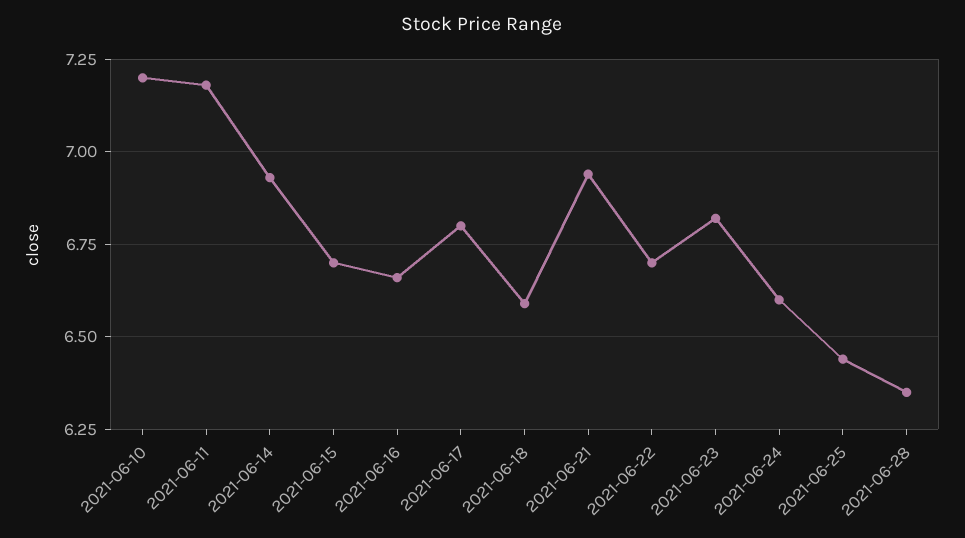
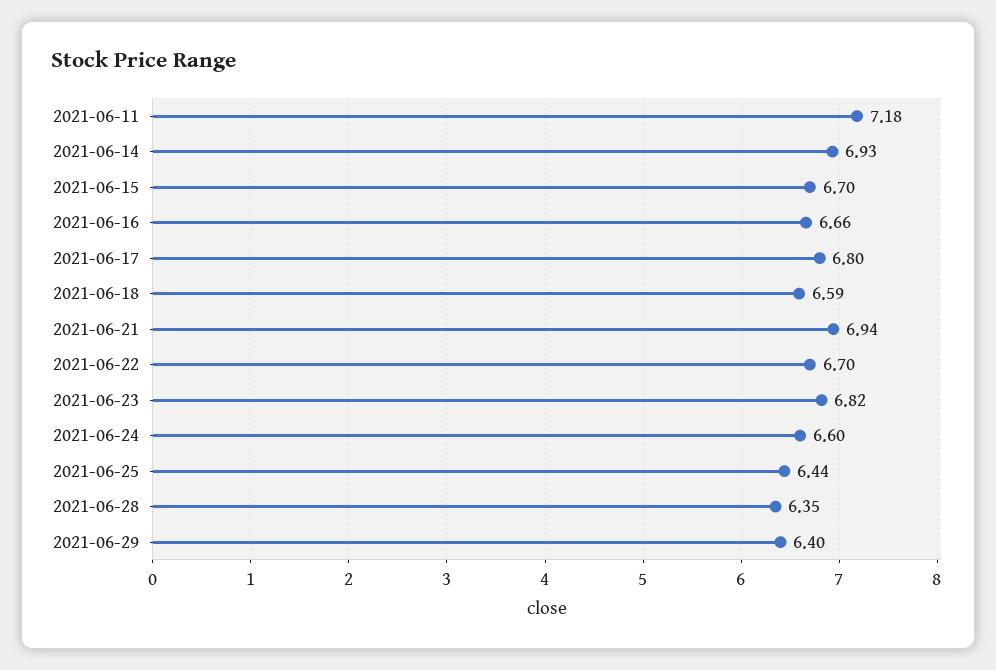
2021-06-10: 7.2 -> none
2021-06-29: none -> 6.4

